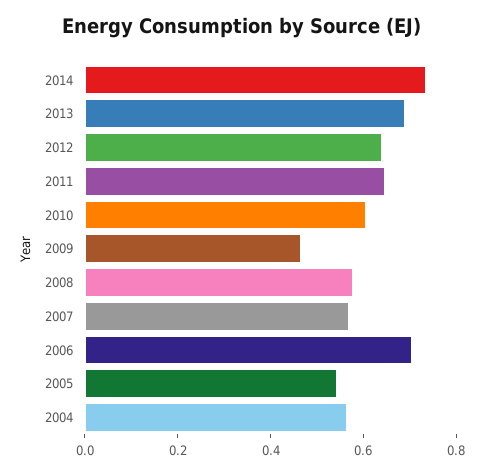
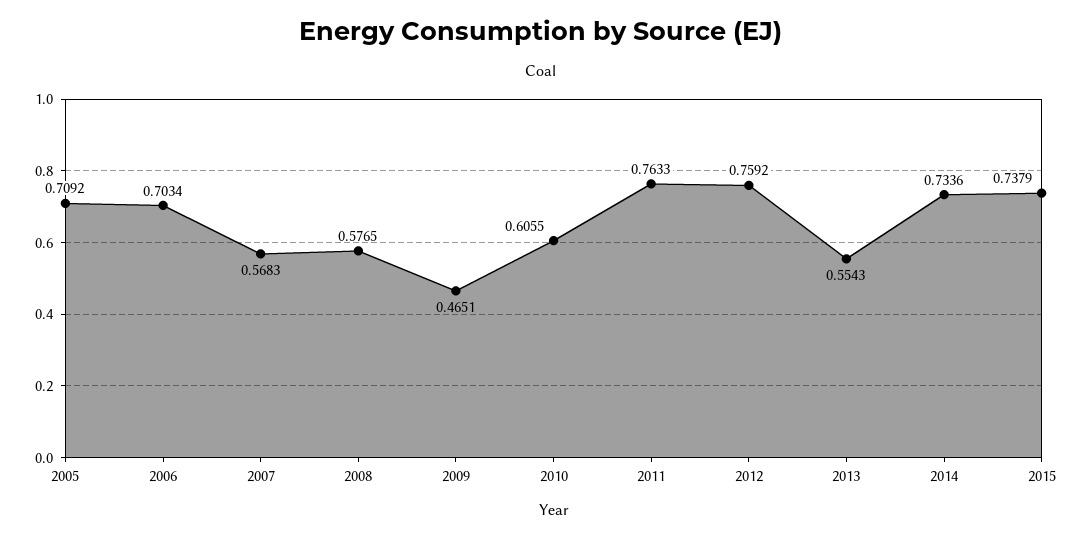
2013: 0.7 -> 0.5543
2012: 0.65 -> 0.7592
2011: 0.65 -> 0.7633
2005: 0.55 -> 0.7092
2004: 0.55 -> none
2015: none -> 0.7379

